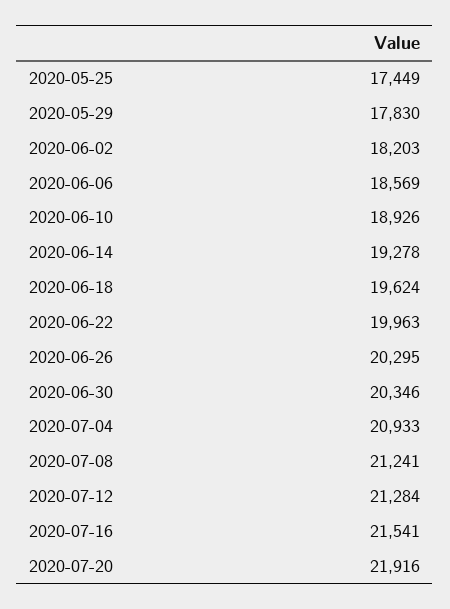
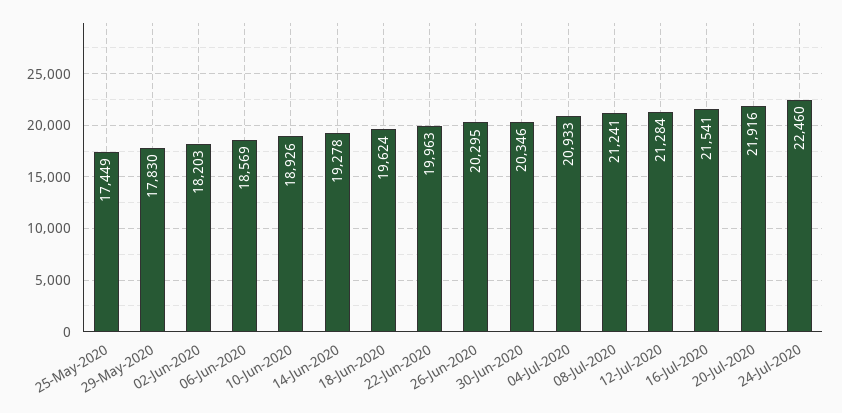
24-Jul-2020: none -> 22460

